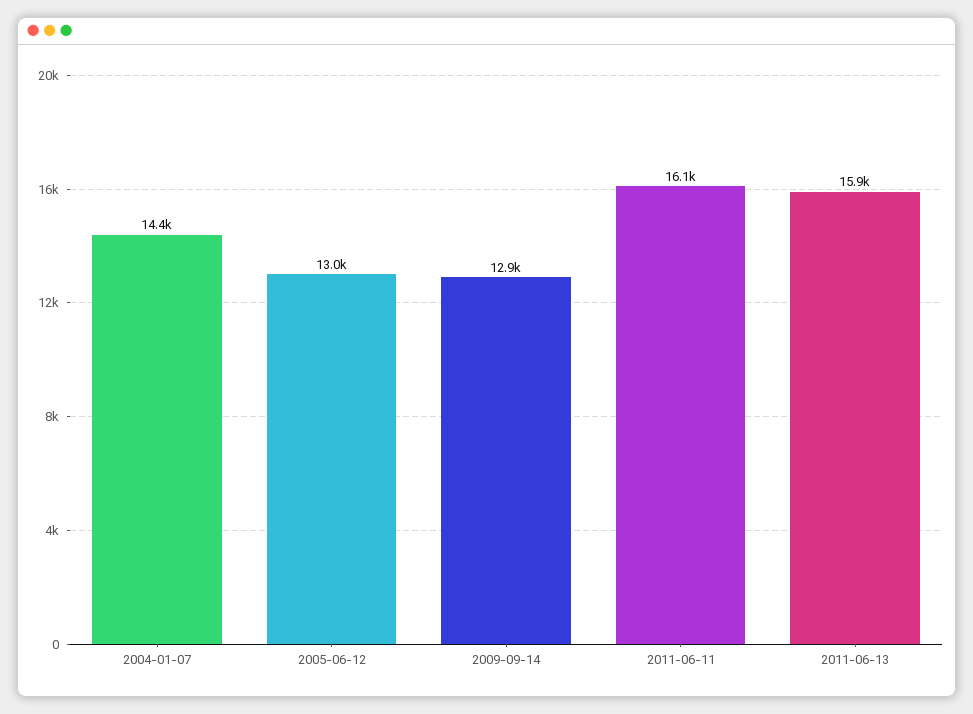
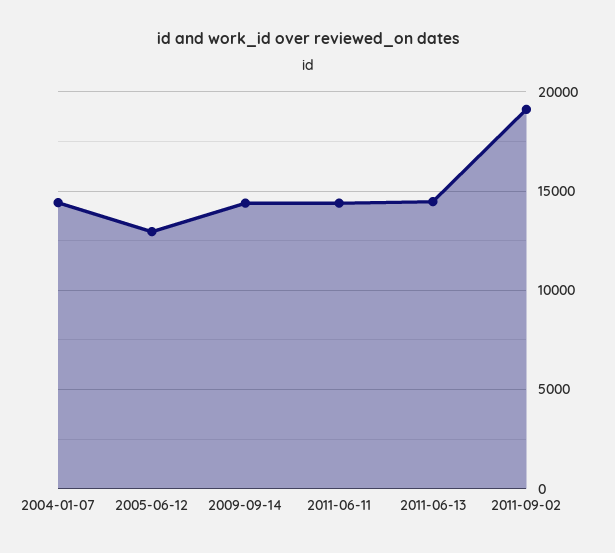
2009-09-14: 12900 -> 14500
2011-06-11: 16100 -> 14500
2011-06-13: 15900 -> 14500
2011-09-02: none -> 19000

